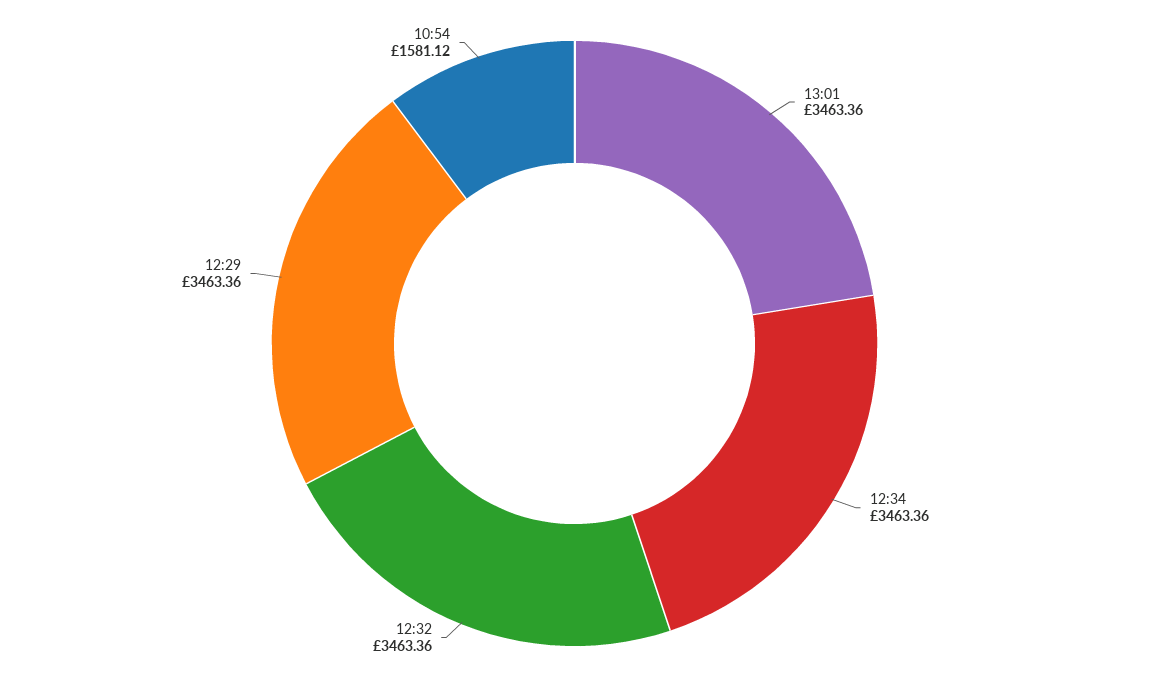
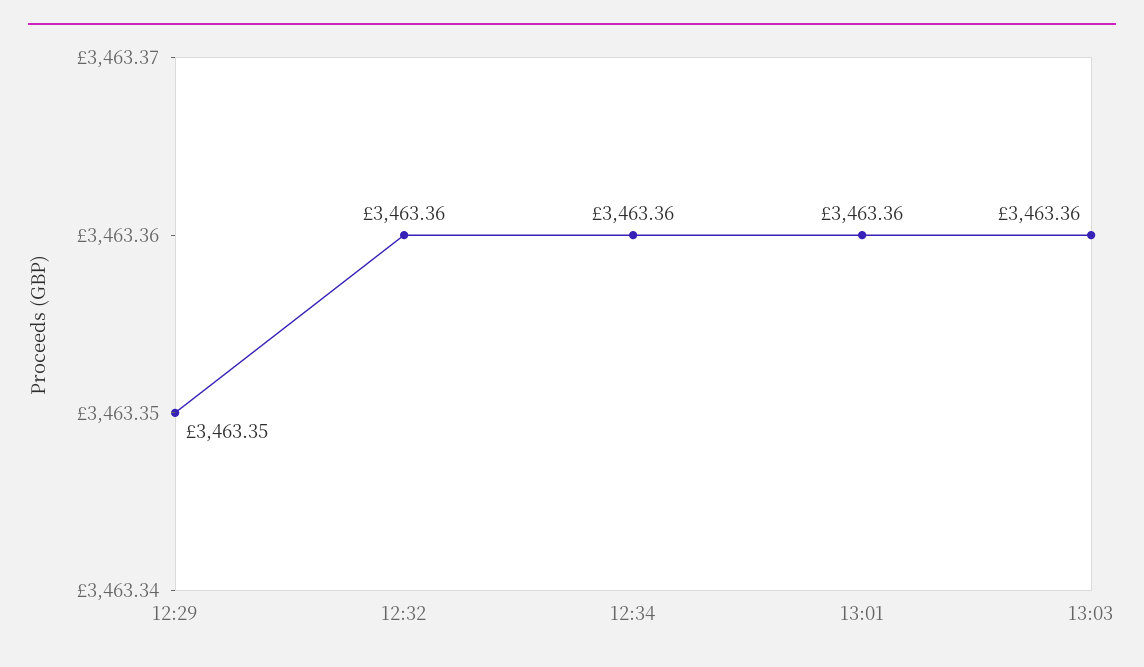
12:29: 3463.36 -> 3463.35
10:54: 1581.12 -> none
13:03: none -> 3463.36

